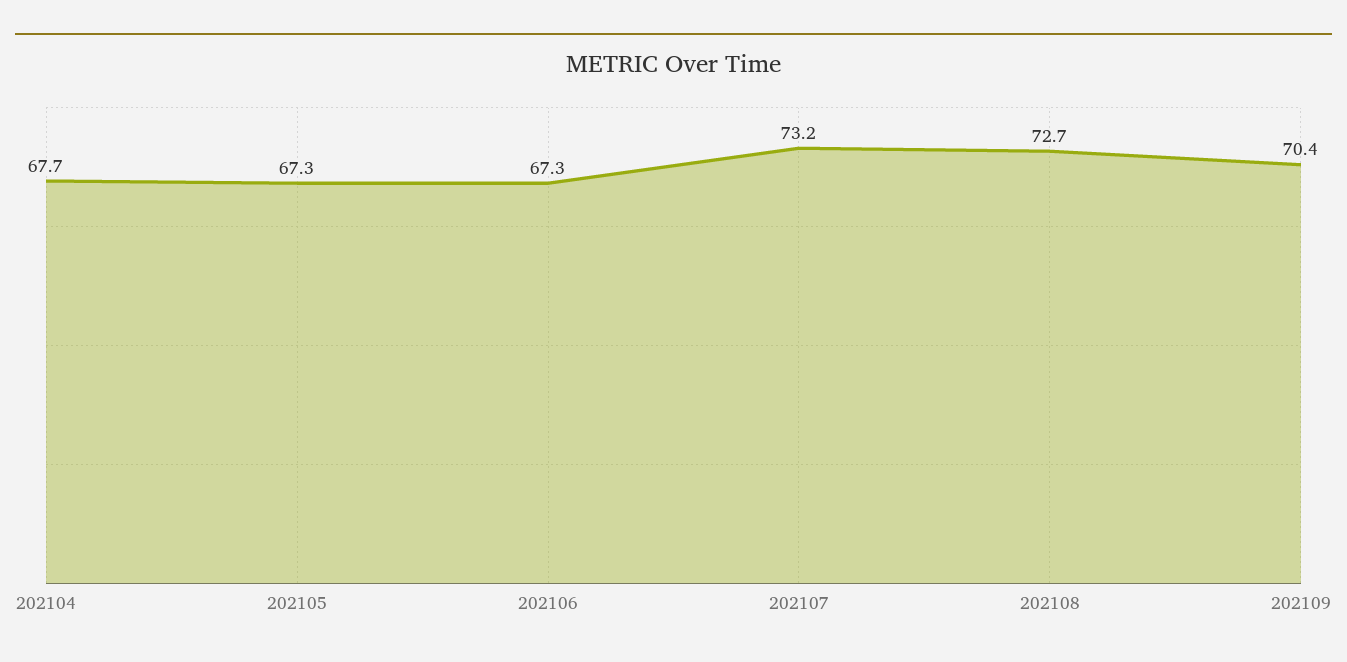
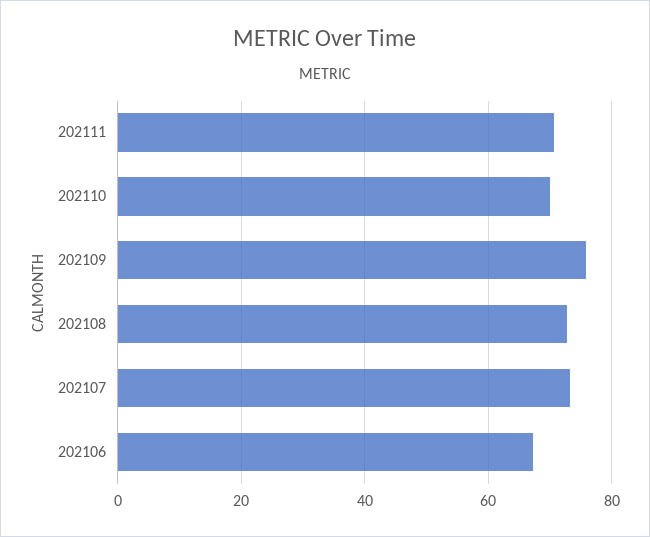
202104: 67.7 -> none
202105: 67.3 -> none
202109: 70.4 -> 76
202111: none -> 70
202110: none -> 70

